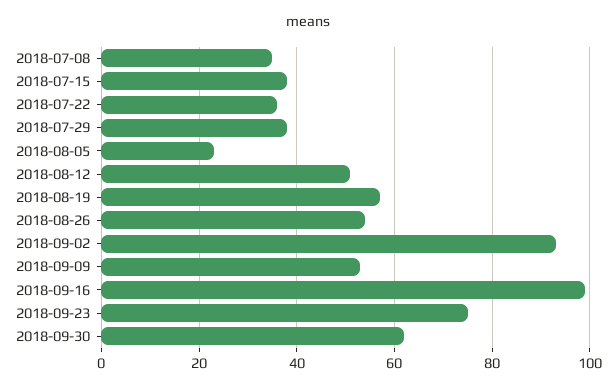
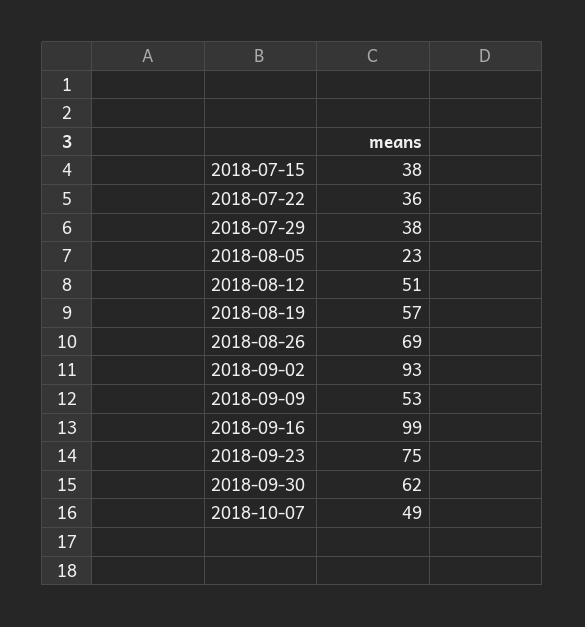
2018-07-08: 35 -> none
2018-08-26: 55 -> 69
2018-10-07: none -> 49

